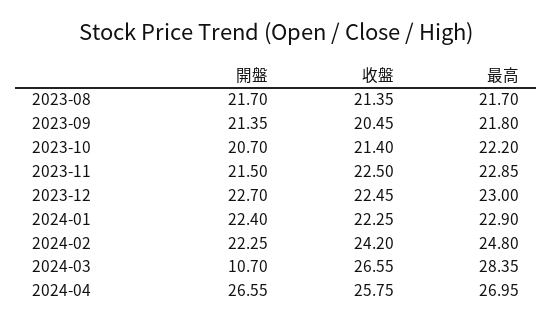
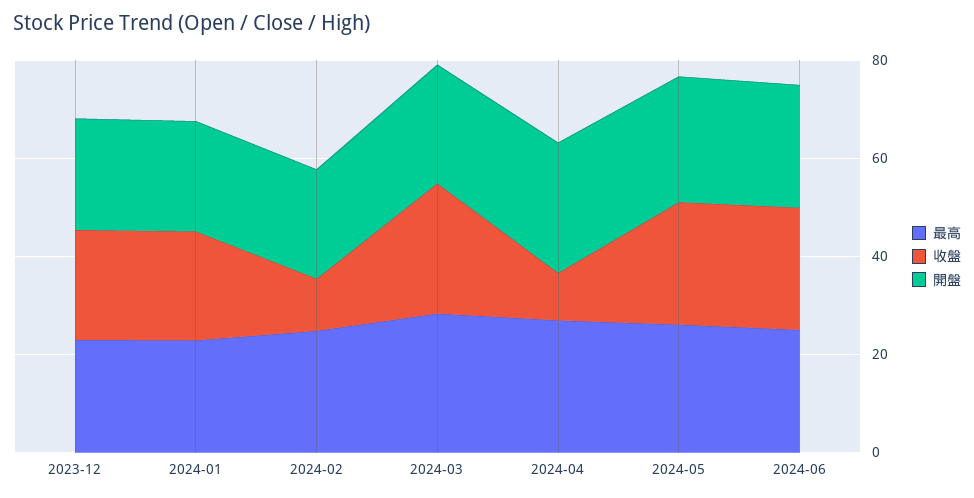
開盤, 2023-08: 21.7 -> none
收盤, 2023-08: 21.35 -> none
最高, 2023-08: 21.7 -> none
開盤, 2023-09: 21.35 -> none
收盤, 2023-09: 20.45 -> none
最高, 2023-09: 21.8 -> none
開盤, 2023-10: 20.7 -> none
收盤, 2023-10: 21.4 -> none
最高, 2023-10: 22.2 -> none
開盤, 2023-11: 21.5 -> none
收盤, 2023-11: 22.5 -> none
最高, 2023-11: 22.85 -> none
收盤, 2024-02: 24.2 -> 10
開盤, 2024-03: 10.7 -> 25
收盤, 2024-04: 25.75 -> 10
最高, 2024-05: none -> 25
收盤, 2024-05: none -> 25
開盤, 2024-05: none -> 25
最高, 2024-06: none -> 25
收盤, 2024-06: none -> 25
開盤, 2024-06: none -> 25

